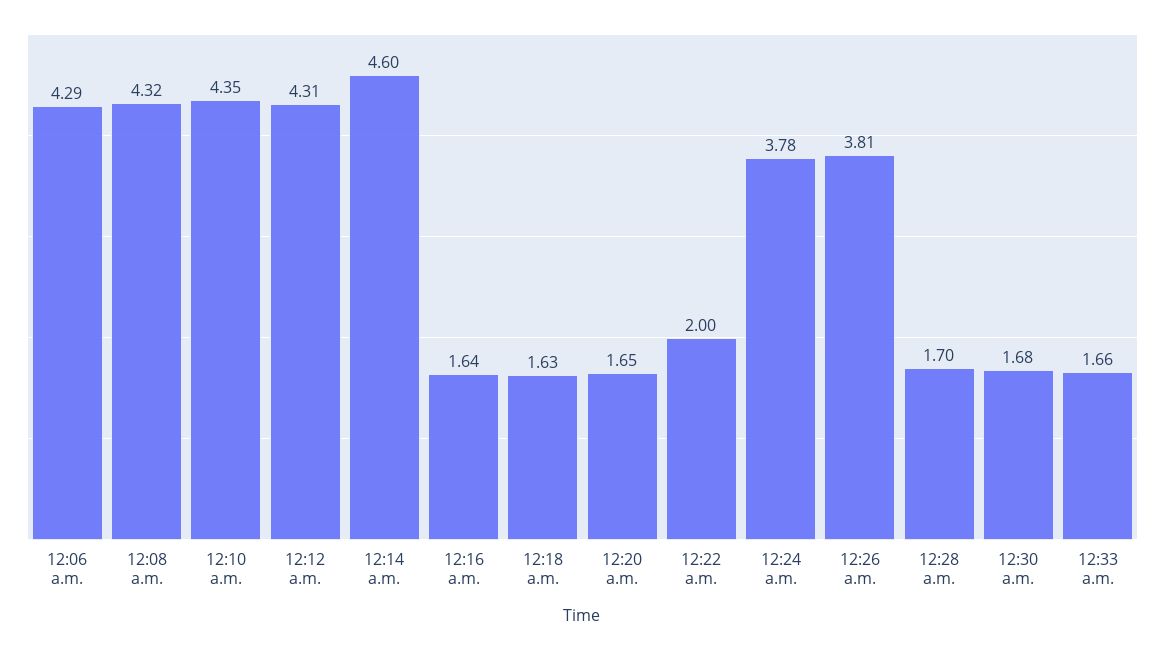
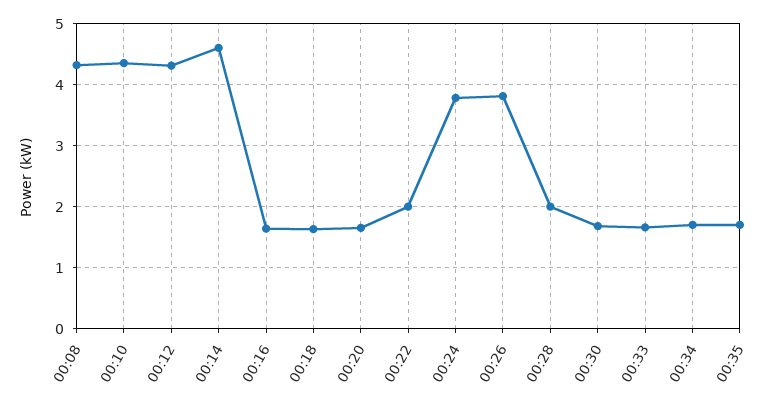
12:06 a.m.: 4.29 -> none
12:28 a.m.: 1.7 -> 2
00:34: none -> 1.7
00:35: none -> 1.7

